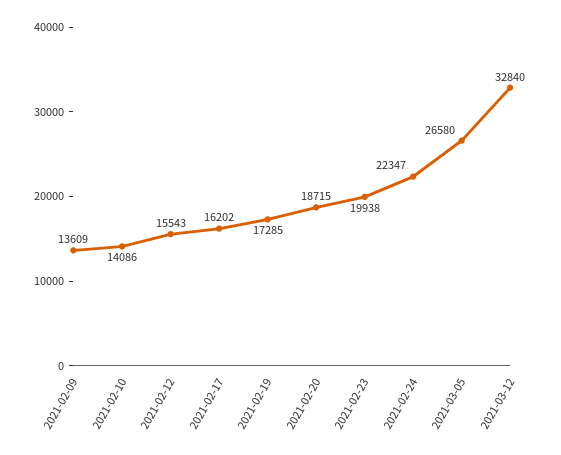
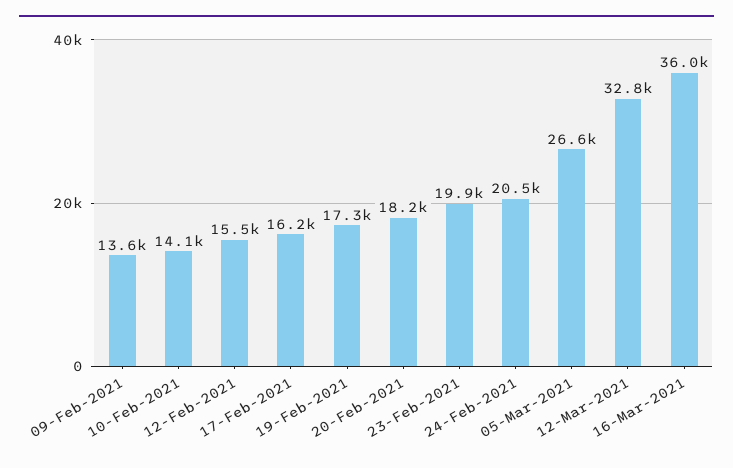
2021-02-20: 18715 -> 18200
2021-02-24: 22347 -> 20500
16-Mar-2021: none -> 36000

